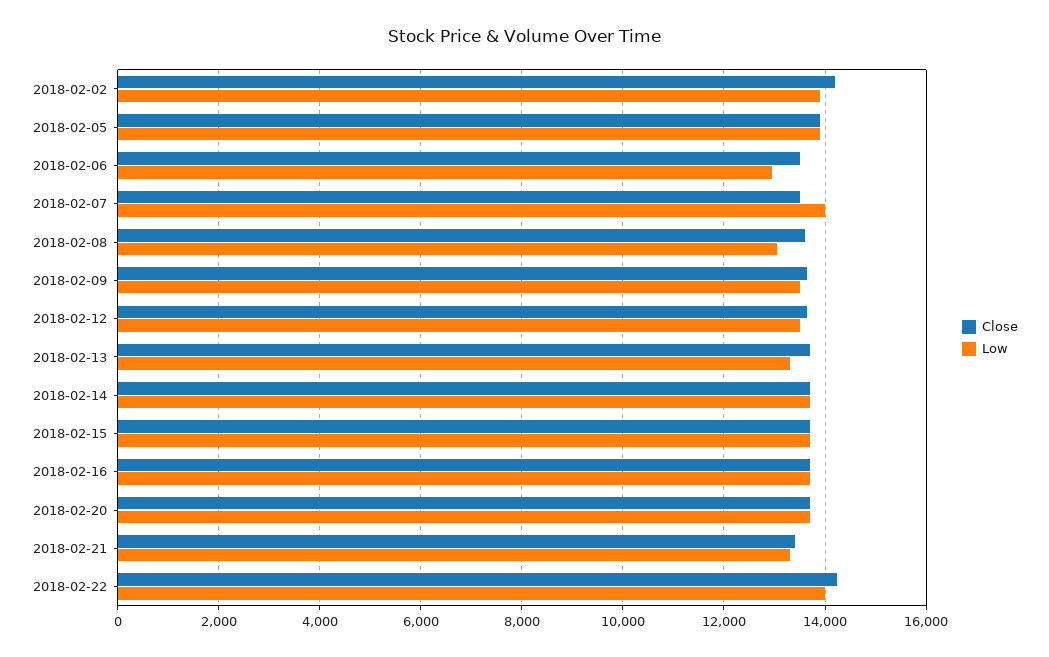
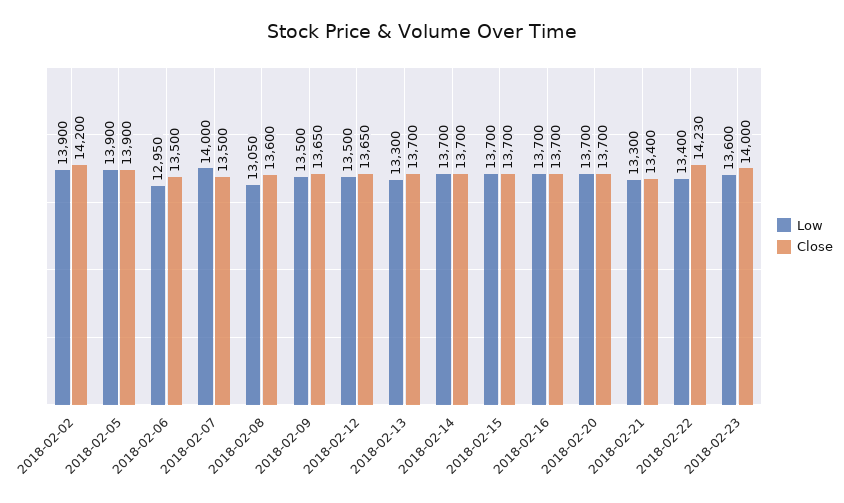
Low, 2018-02-22: 14000 -> 13400
Low, 2018-02-23: none -> 13600
Close, 2018-02-23: none -> 14000

